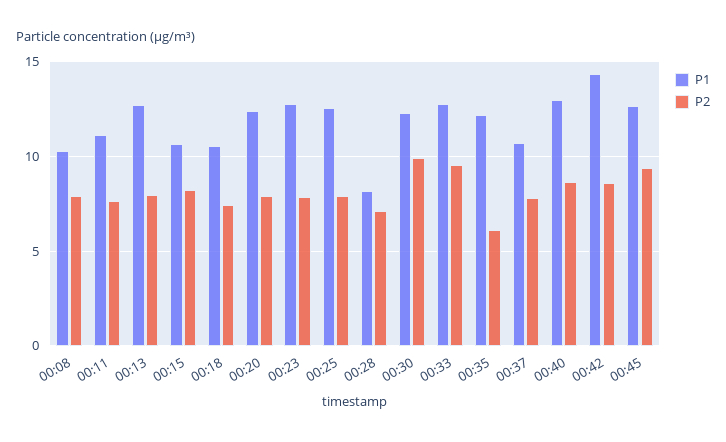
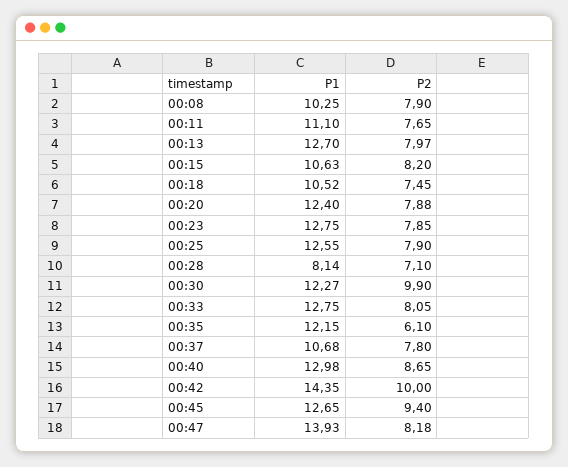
P2, 00:33: 9.5 -> 8.05
P2, 00:42: 8.5 -> 10
P1, 00:47: none -> 13.93
P2, 00:47: none -> 8.18

